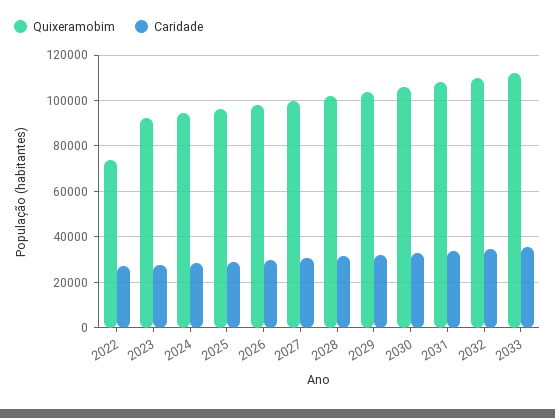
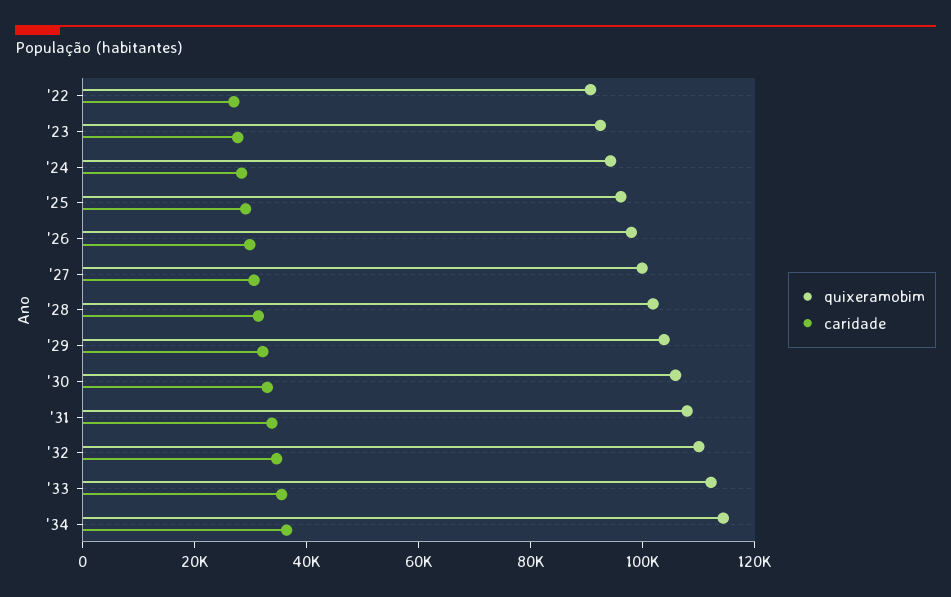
Quixeramobim, 2022: 75000 -> 90000
Quixeramobim, '34: none -> 115000
Caridade, '34: none -> 35000

